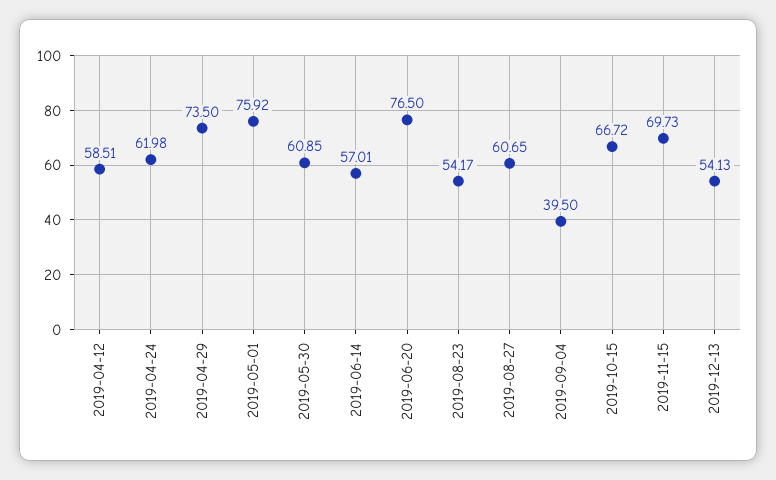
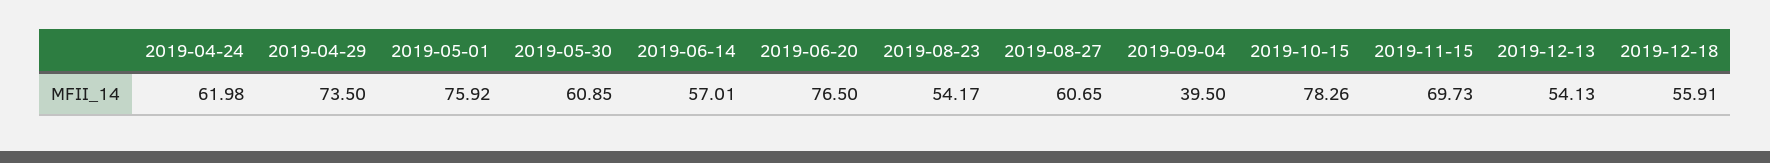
2019-04-12: 58.51 -> none
2019-10-15: 66.72 -> 78.26
2019-12-18: none -> 55.91

